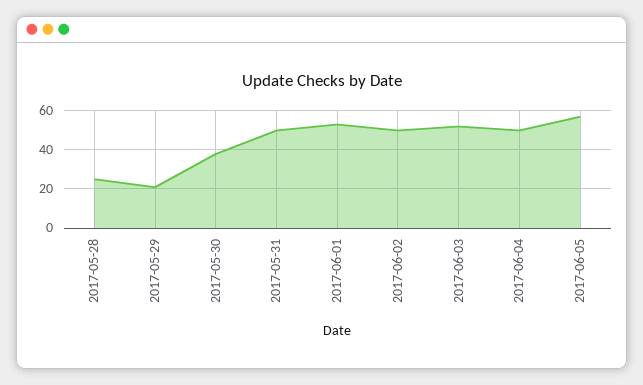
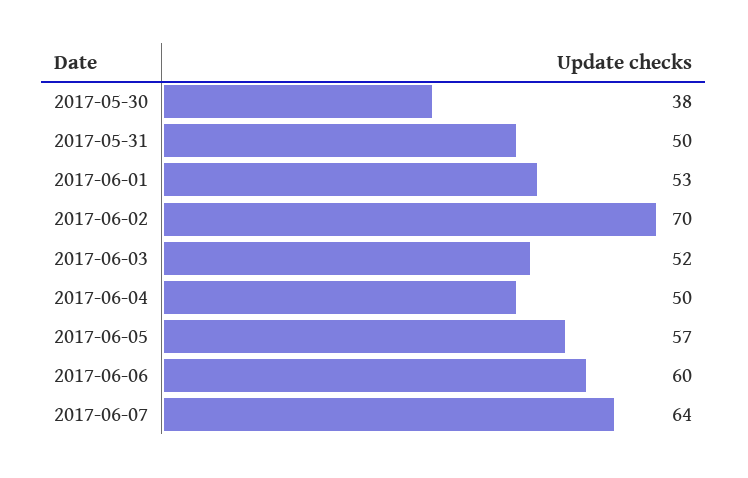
2017-05-28: 25 -> none
2017-05-29: 20 -> none
2017-06-02: 50 -> 70
2017-06-06: none -> 60
2017-06-07: none -> 64

